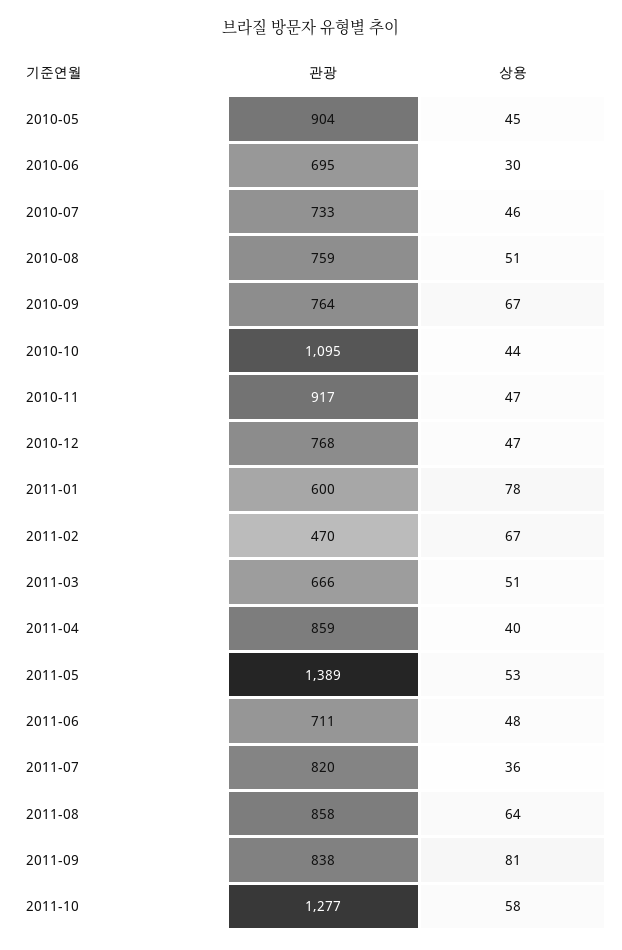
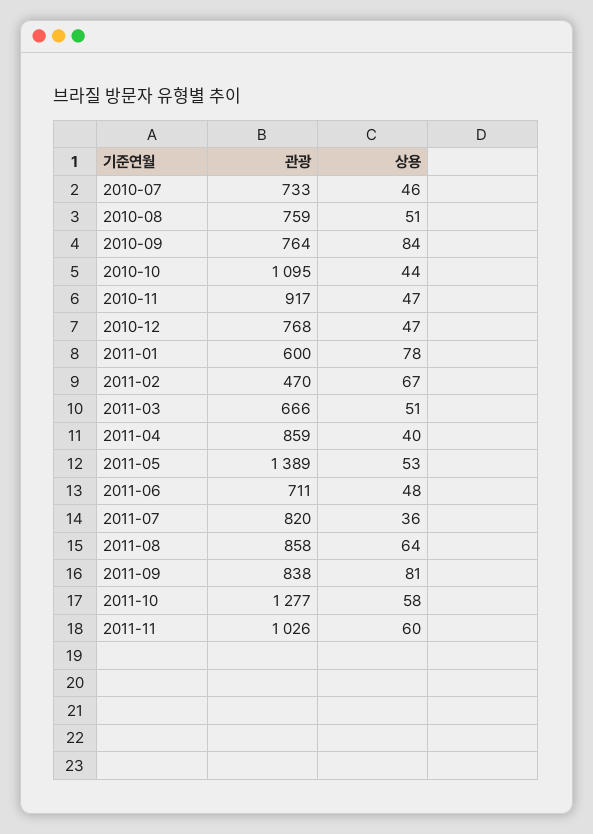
관광, 2010-05: 904 -> none
상용, 2010-05: 45 -> none
관광, 2010-06: 695 -> none
상용, 2010-06: 30 -> none
상용, 2010-09: 67 -> 84
관광, 2011-11: none -> 1026
상용, 2011-11: none -> 60

